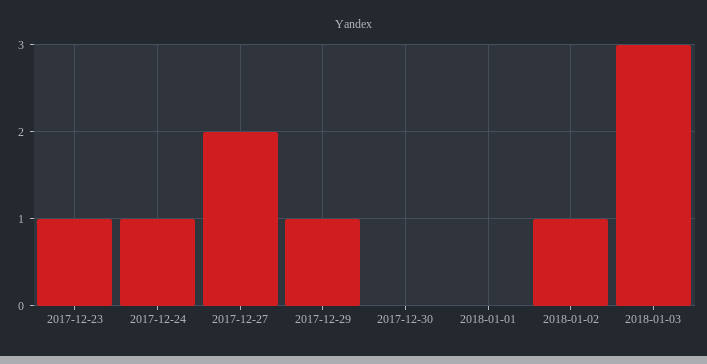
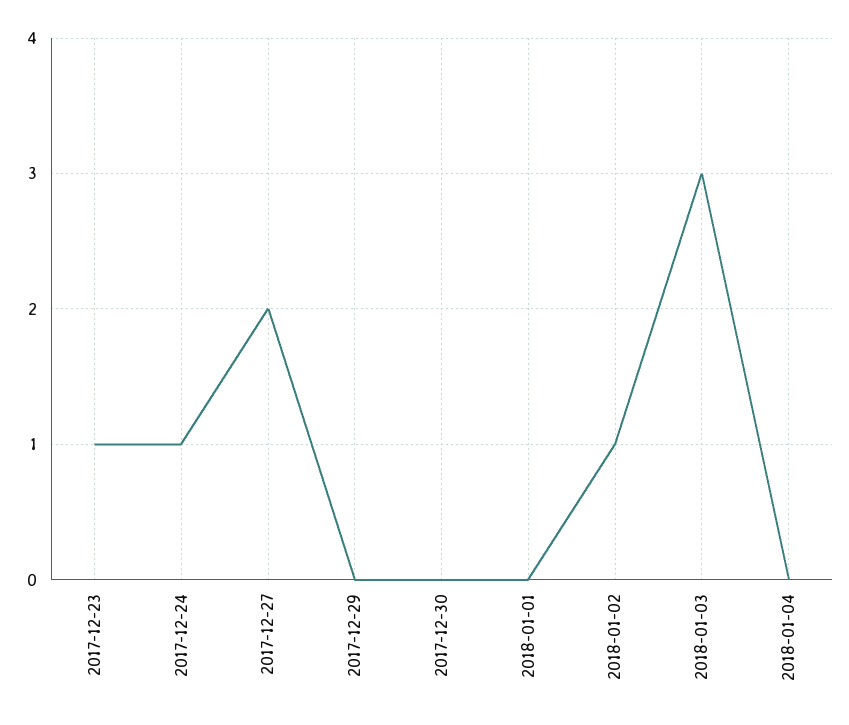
2017-12-29: 1 -> 0
2018-01-04: none -> 0

